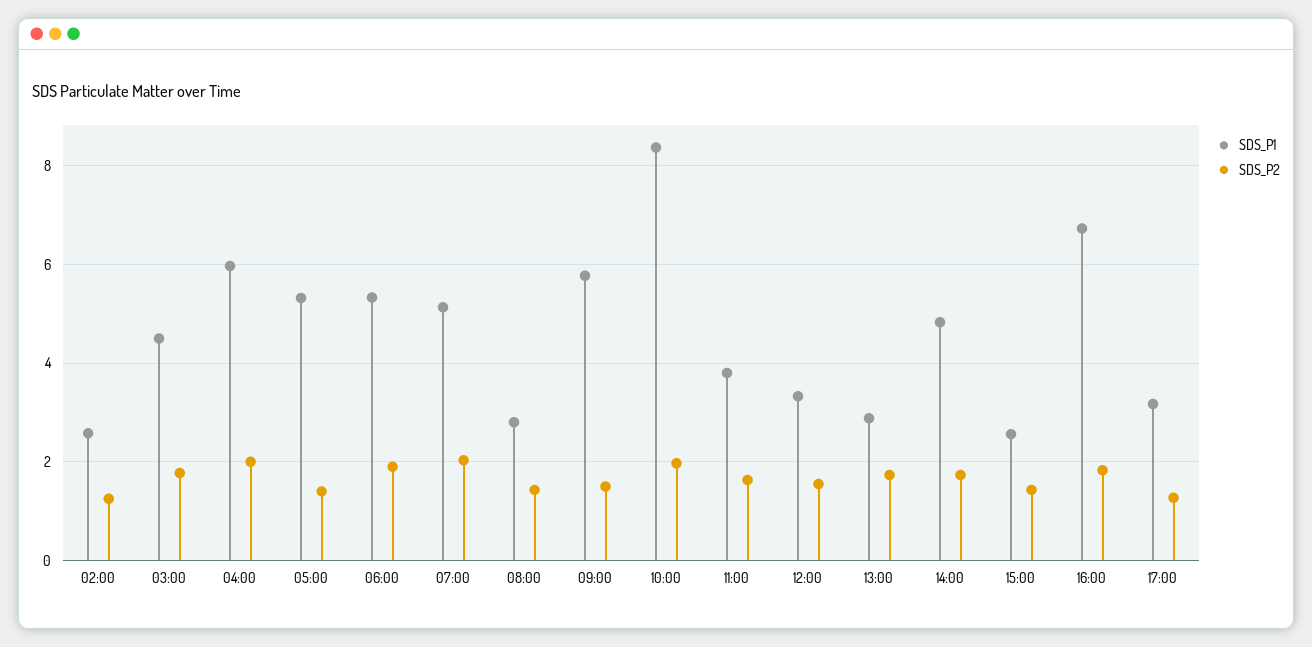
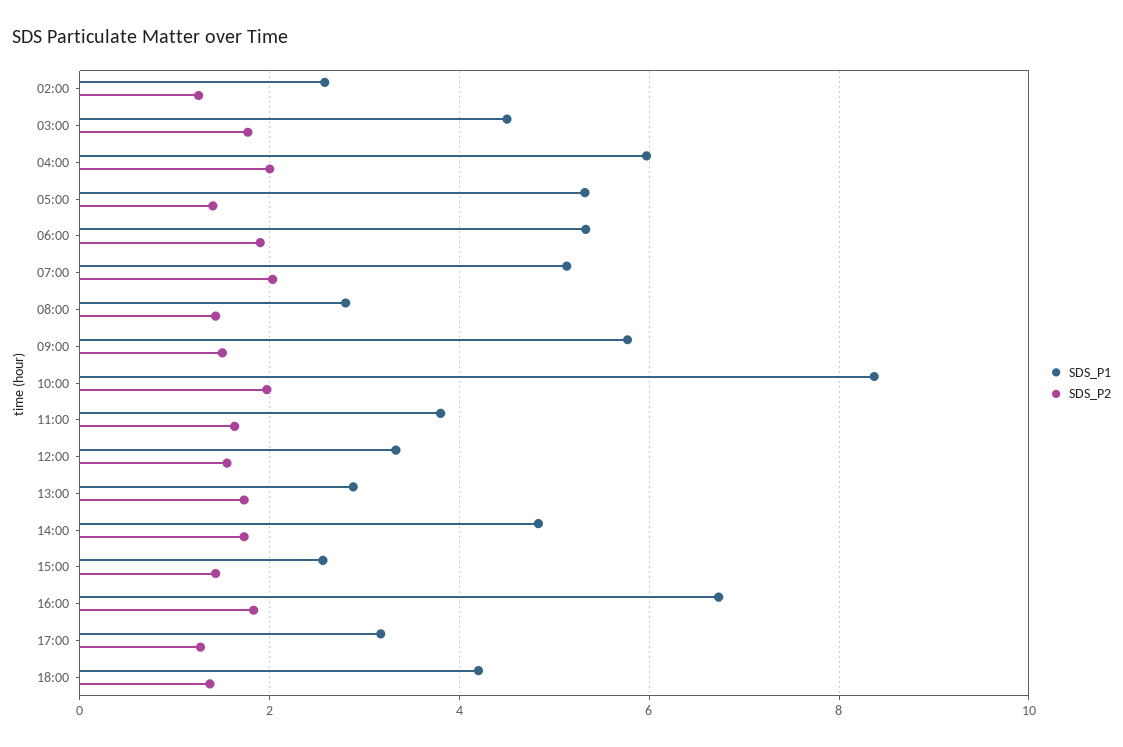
SDS_P1, 18:00: none -> 4.2
SDS_P2, 18:00: none -> 1.4

